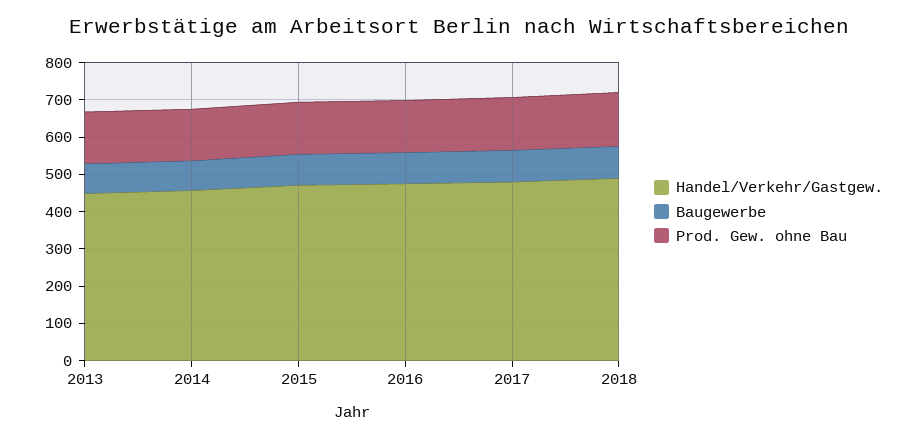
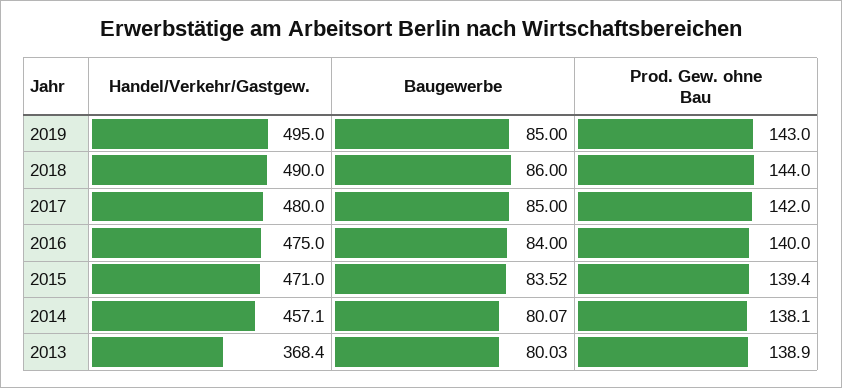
Handel/Verkehr/Gastgew., 2013: 450 -> 368.4
Handel/Verkehr/Gastgew., 2019: none -> 495
Baugewerbe, 2019: none -> 85
Prod. Gew. ohne Bau, 2019: none -> 143

